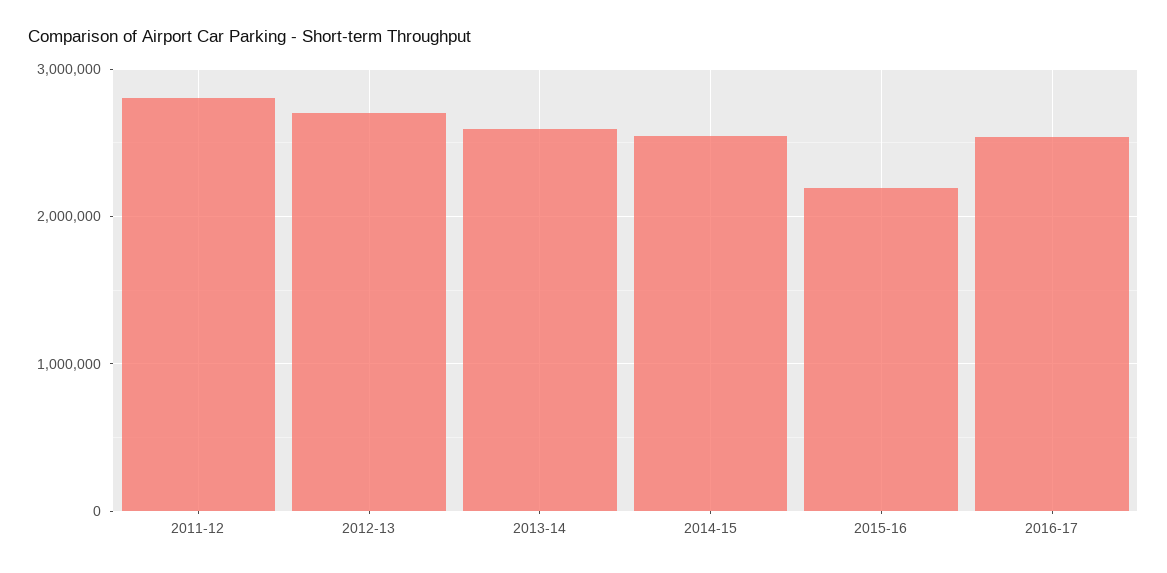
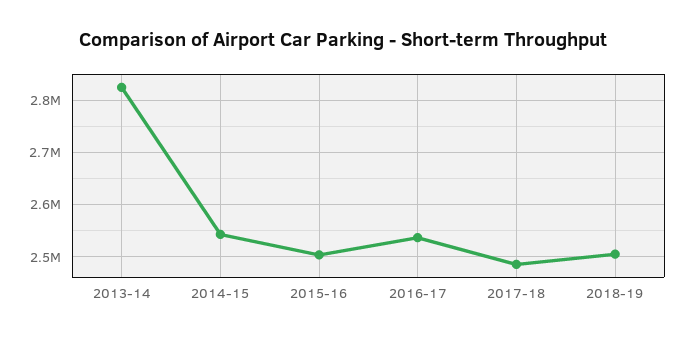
2011-12: 2800000 -> none
2012-13: 2700000 -> none
2013-14: 2600000 -> 2820000
2015-16: 2200000 -> 2500000
2017-18: none -> 2480000
2018-19: none -> 2500000

